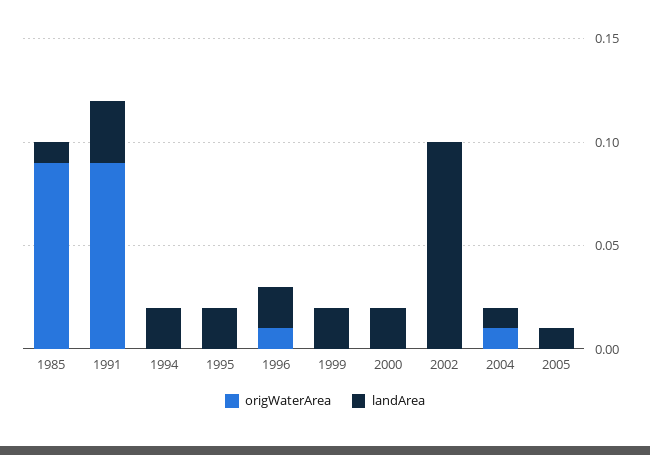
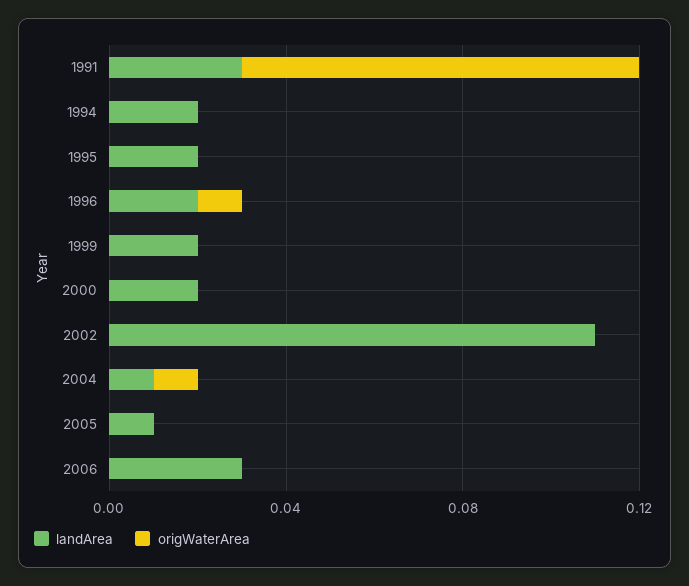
origWaterArea, 1985: 0.09 -> none
landArea, 1985: 0.01 -> none
landArea, 2002: 0.1 -> 0.11
landArea, 2006: none -> 0.03
origWaterArea, 2006: none -> 0

